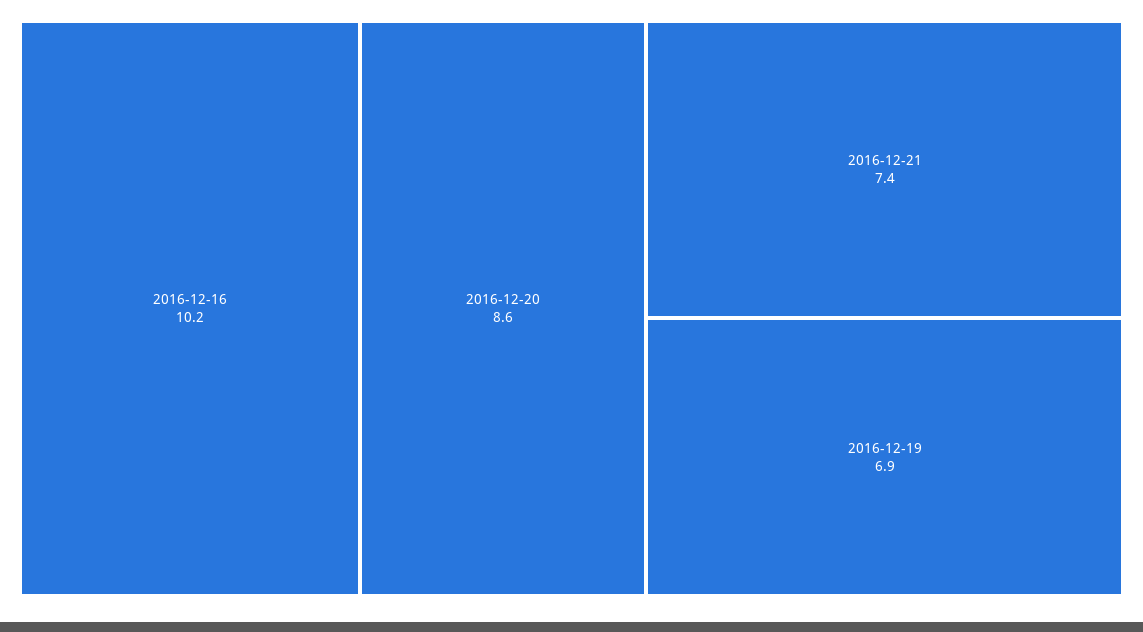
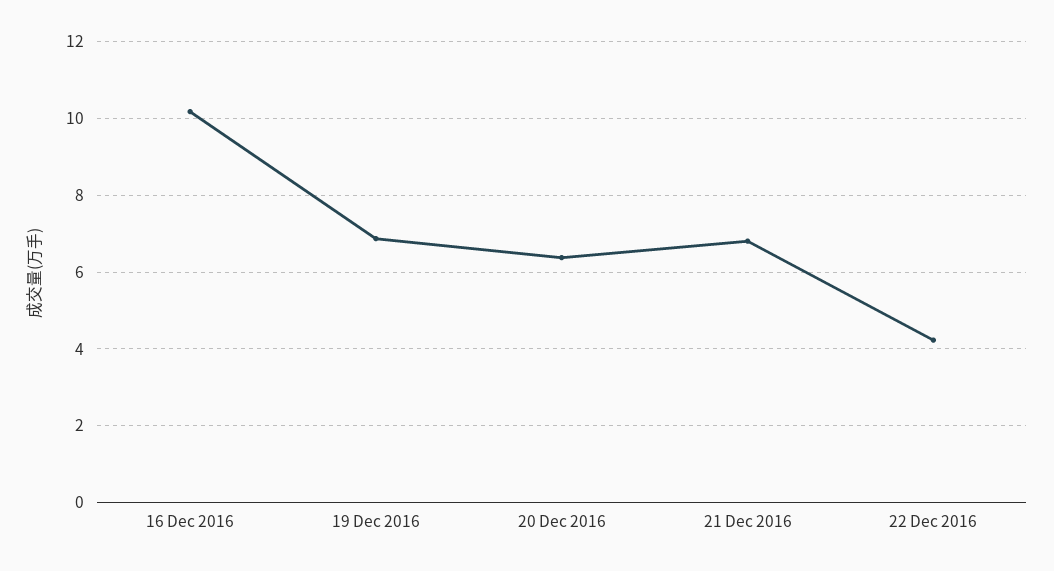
2016-12-20: 8.6 -> 6.4
2016-12-21: 7.4 -> 6.8
22 Dec 2016: none -> 4.2

